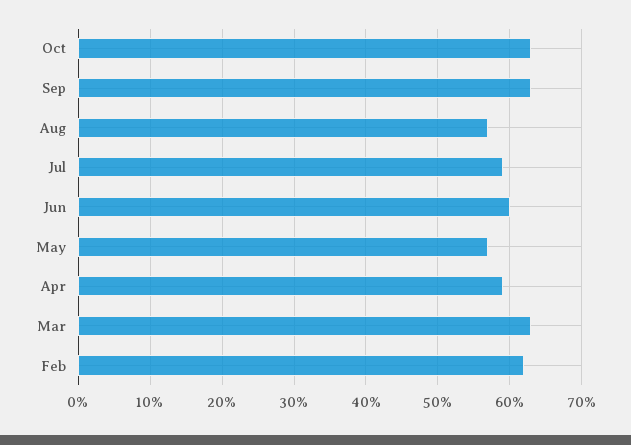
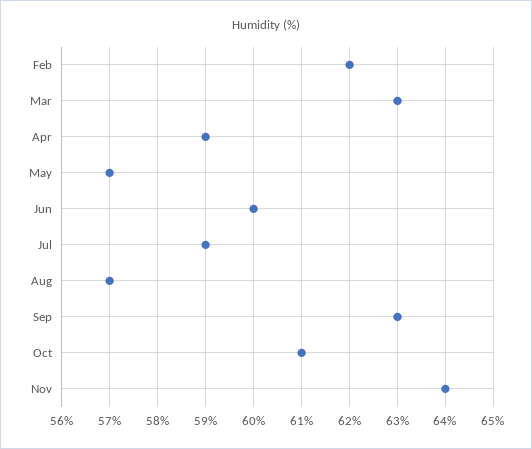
Oct: 63 -> 61
Nov: none -> 64

